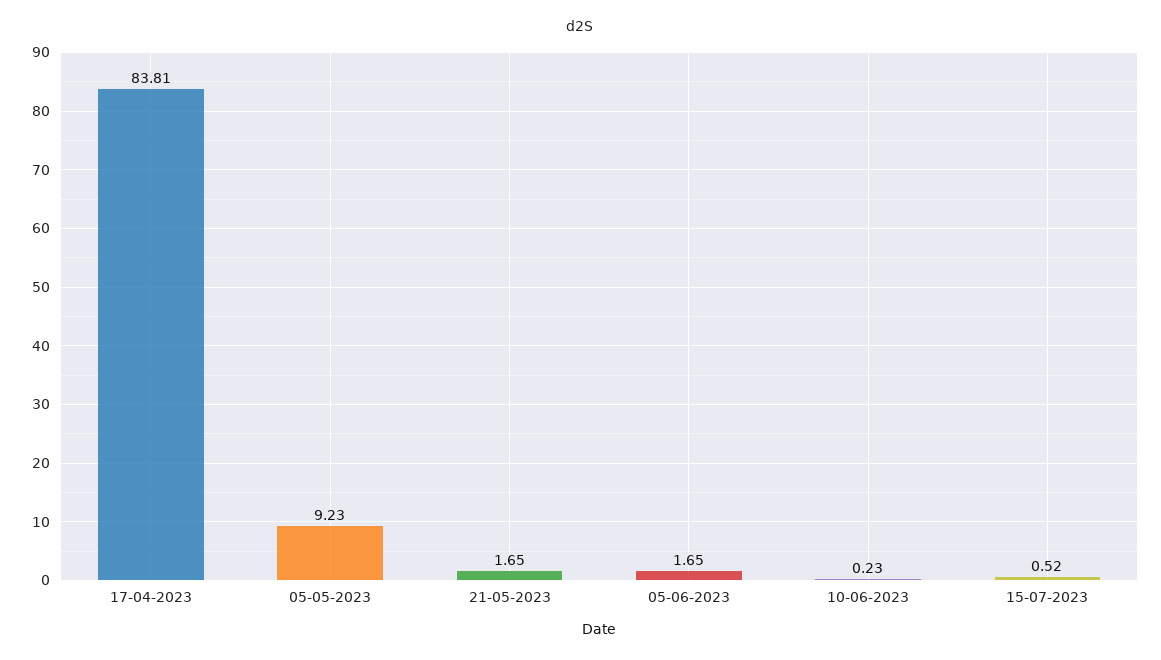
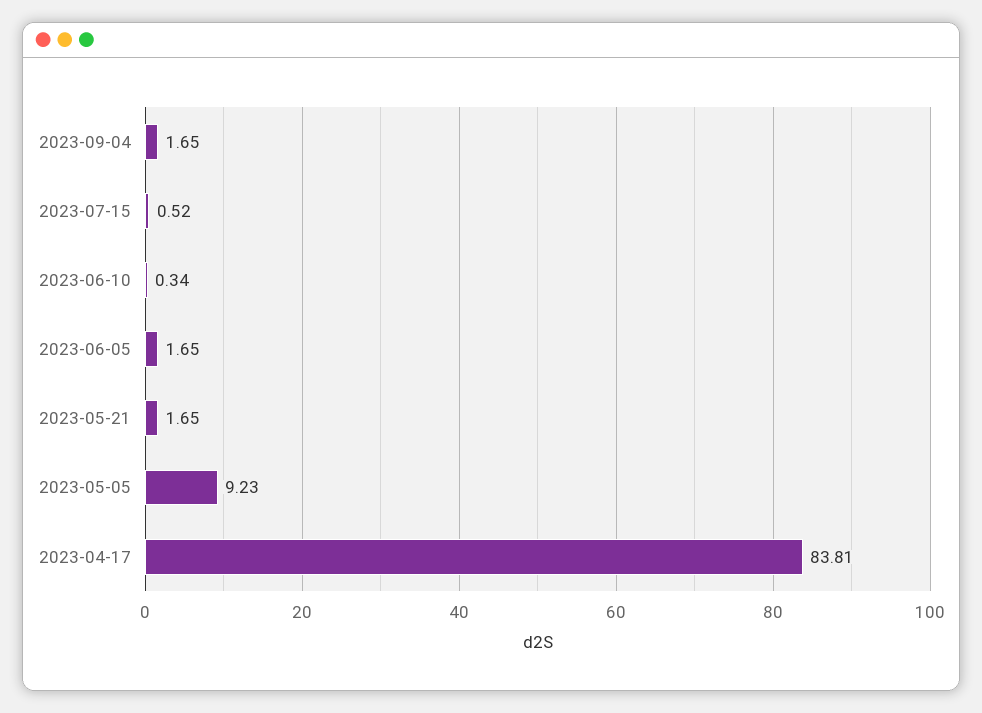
10-06-2023: 0.23 -> 0.34
2023-09-04: none -> 1.65

